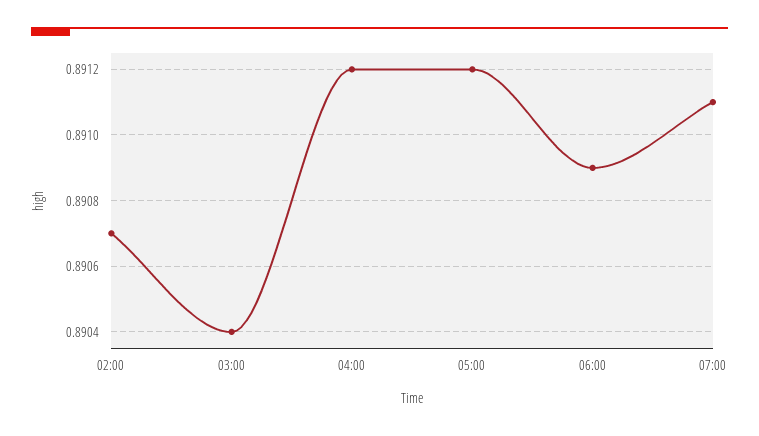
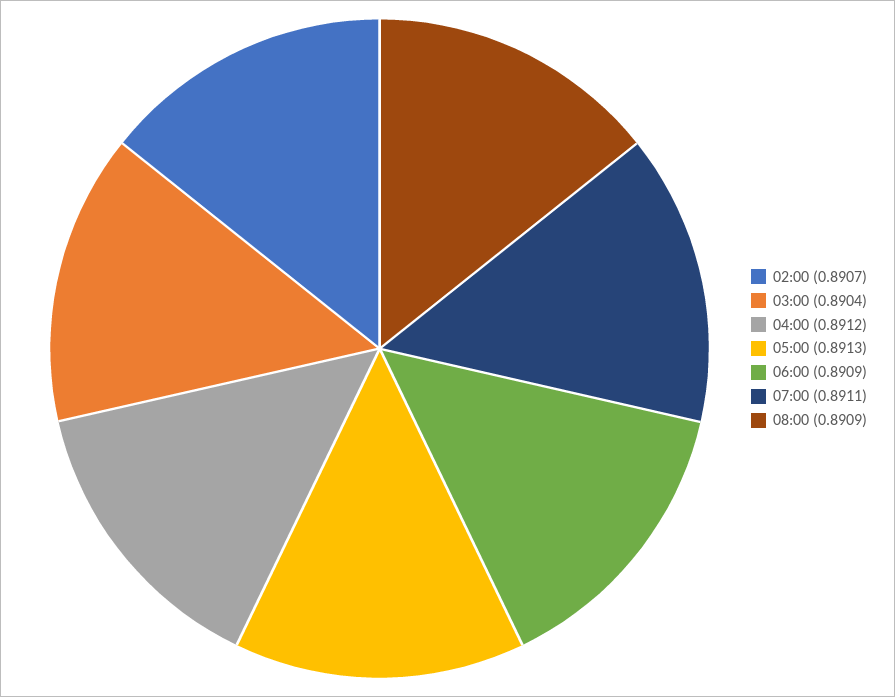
05:00: 0.8912 -> 0.8913
08:00: none -> 0.8909

